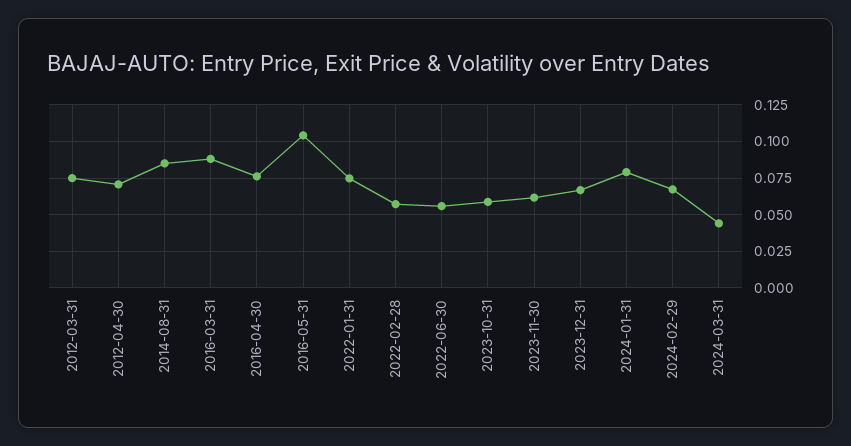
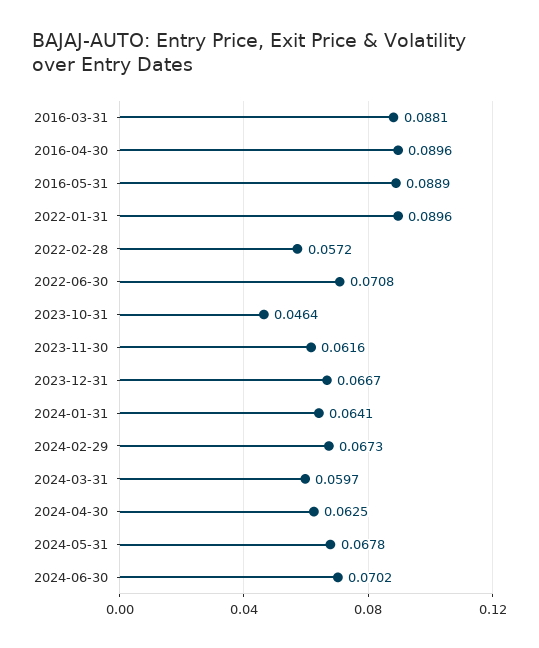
2012-03-31: 0.075 -> none
2012-04-30: 0.07 -> none
2014-08-31: 0.085 -> none
2016-04-30: 0.075 -> 0.0896
2016-05-31: 0.105 -> 0.0889
2022-01-31: 0.075 -> 0.0896
2022-06-30: 0.055 -> 0.0708
2023-10-31: 0.06 -> 0.0464
2024-01-31: 0.08 -> 0.0641
2024-03-31: 0.045 -> 0.0597
2024-04-30: none -> 0.0625
2024-05-31: none -> 0.0678
2024-06-30: none -> 0.0702

